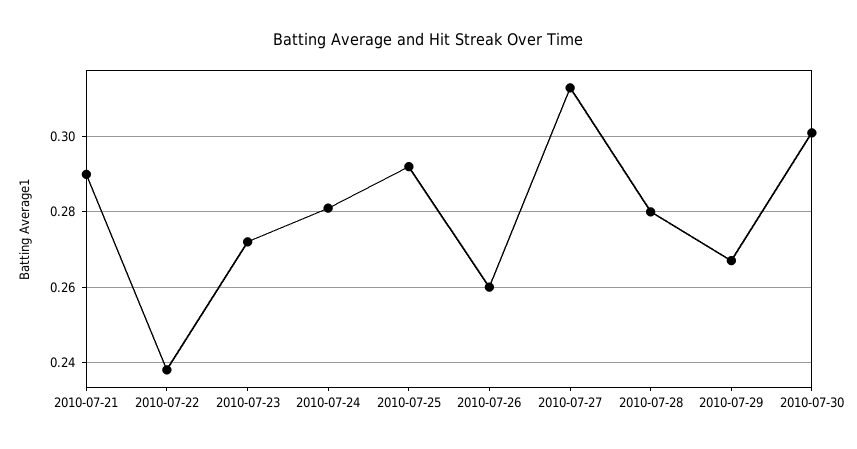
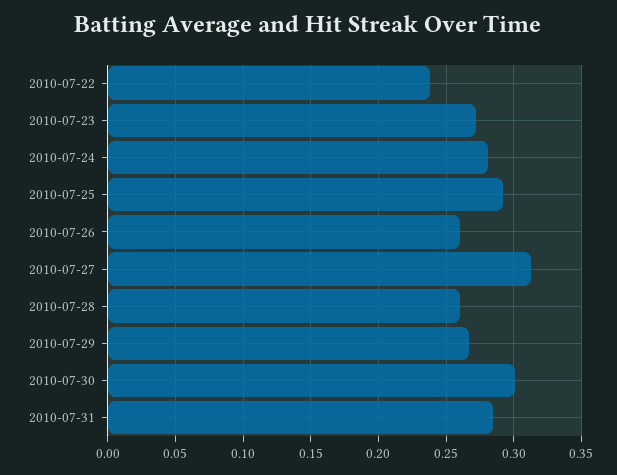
2010-07-21: 0.29 -> none
2010-07-28: 0.28 -> 0.26
2010-07-31: none -> 0.285

